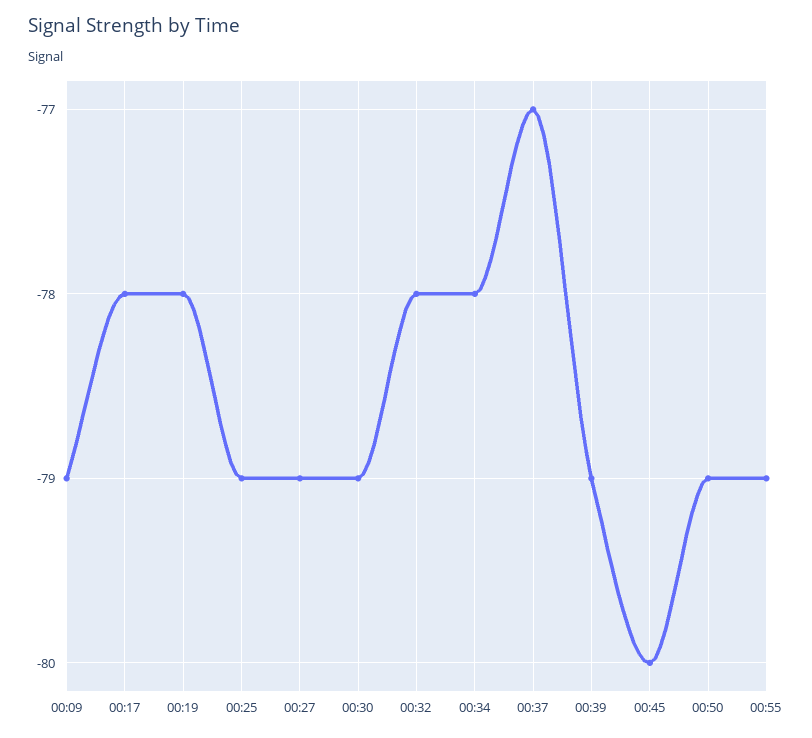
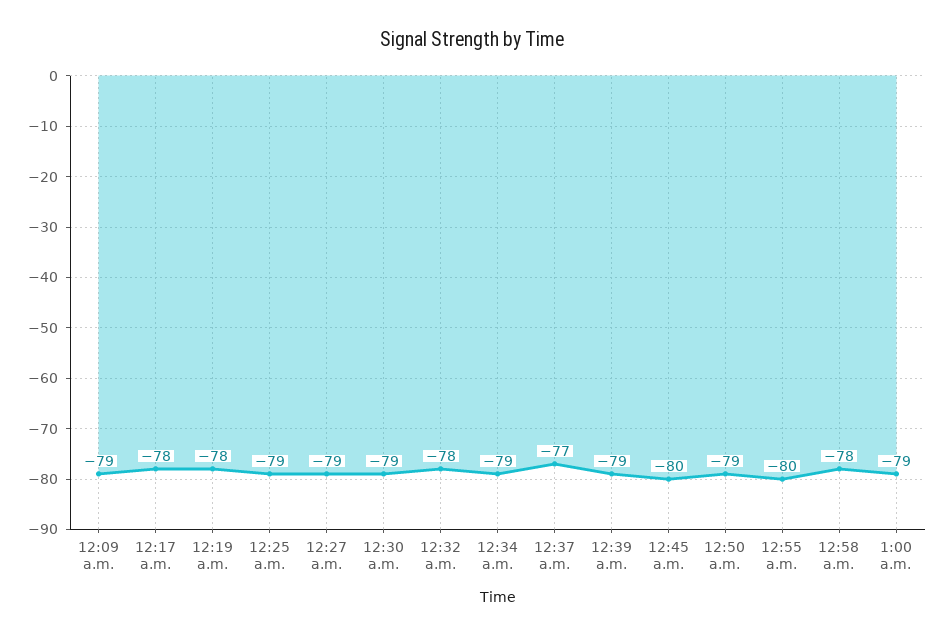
00:34: -78 -> -79
00:55: -79 -> -80
12:58 a.m.: none -> -78
1:00 a.m.: none -> -79

